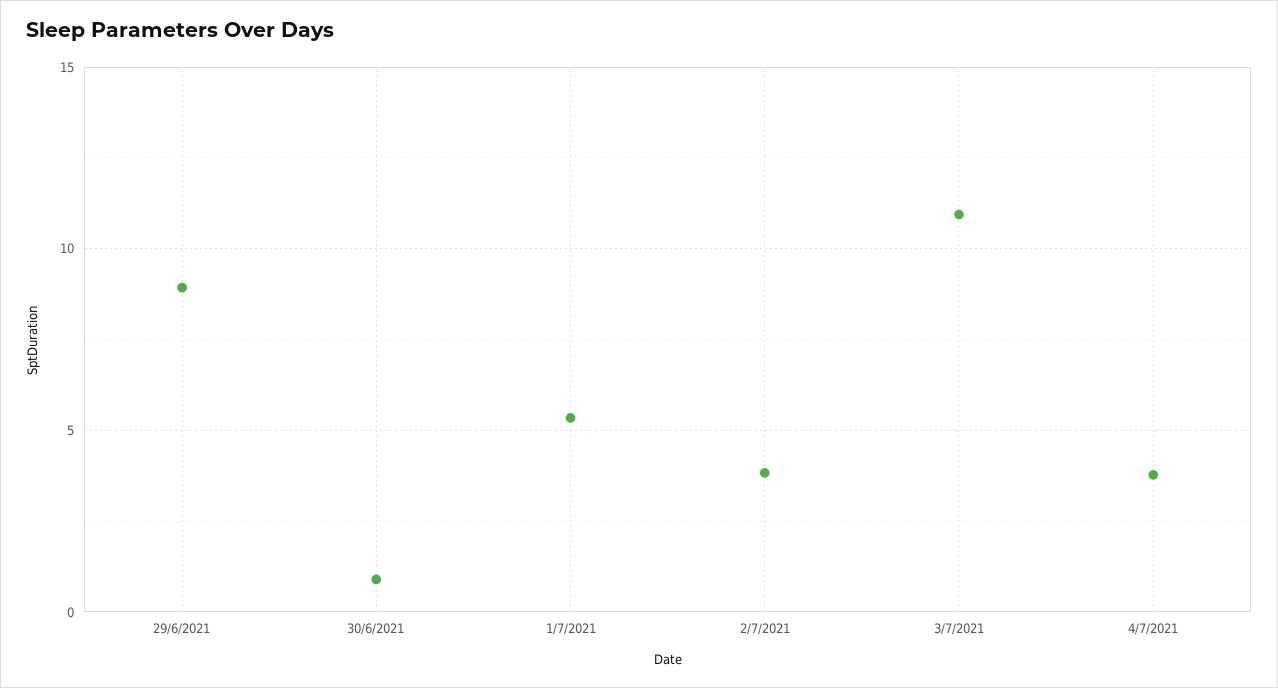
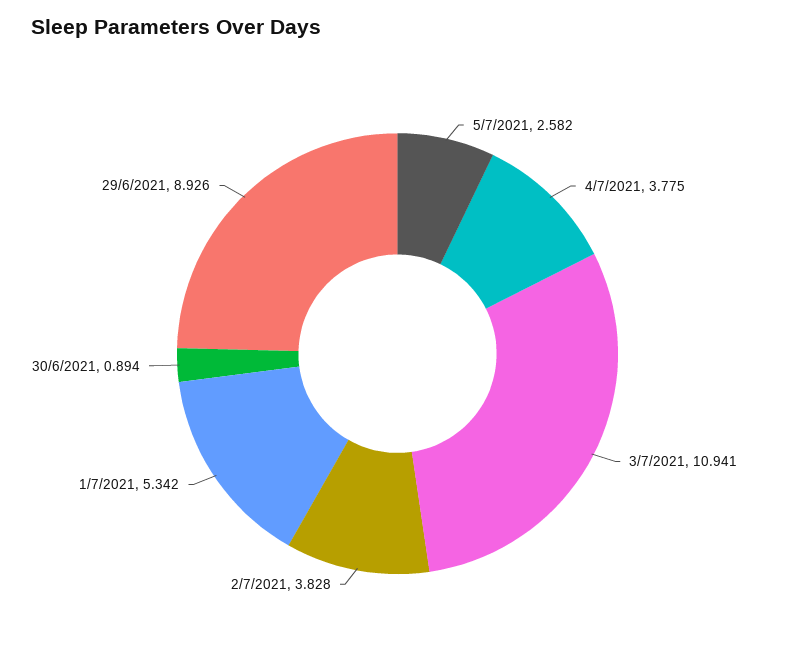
5/7/2021: none -> 2.582

